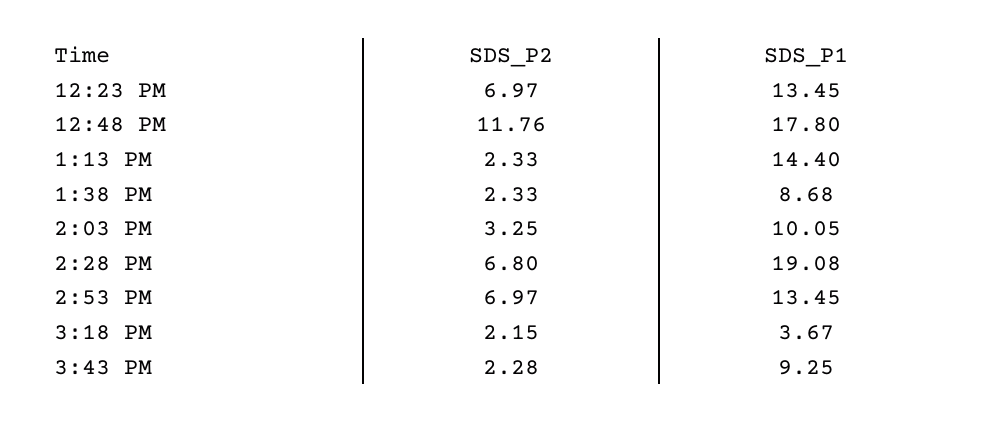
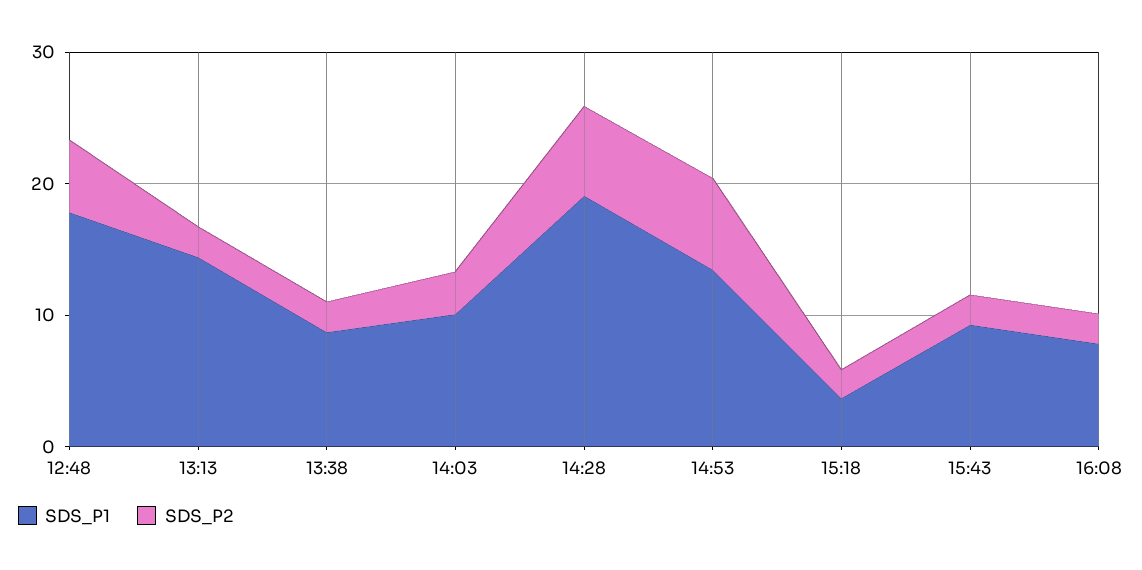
SDS_P2, 12:23 PM: 6.97 -> none
SDS_P1, 12:23 PM: 13.45 -> none
SDS_P2, 12:48 PM: 11.76 -> 6
SDS_P1, 16:08: none -> 8
SDS_P2, 16:08: none -> 2

